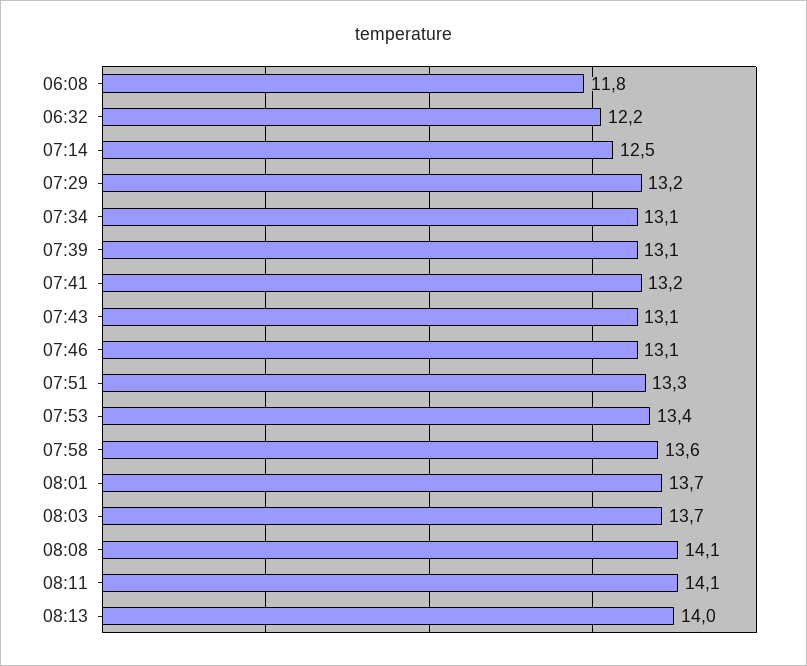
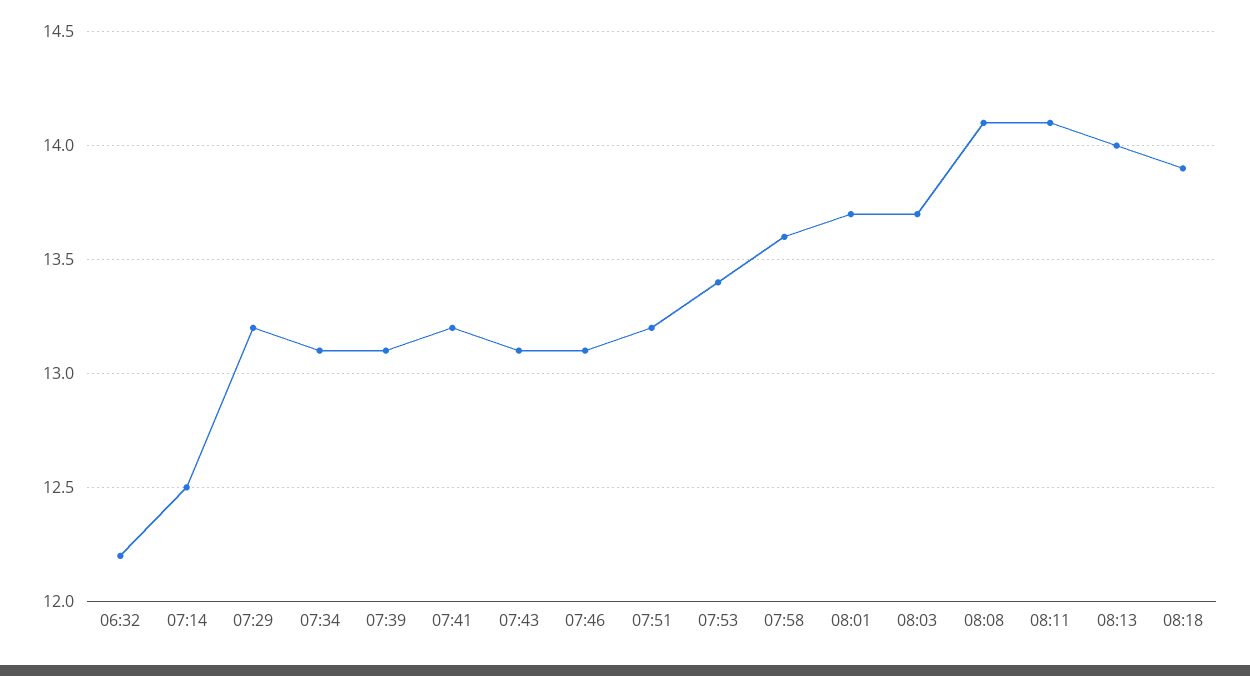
06:08: 11.8 -> none
07:51: 13.3 -> 13.2
08:18: none -> 13.9

